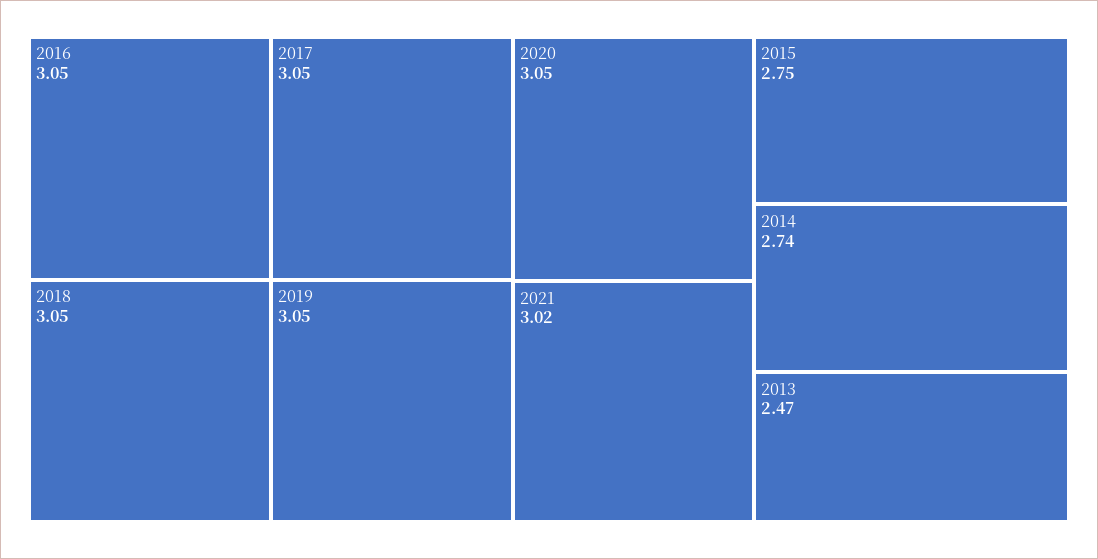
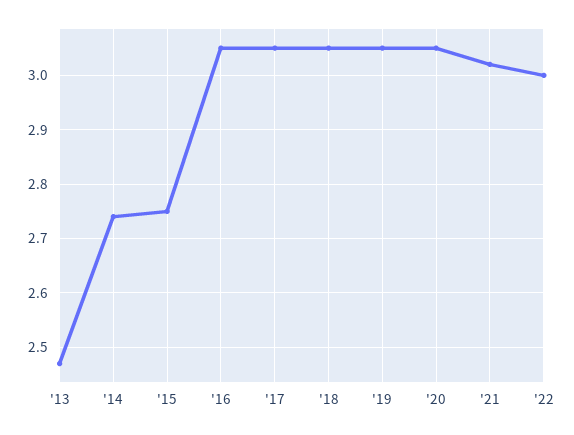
'22: none -> 3

